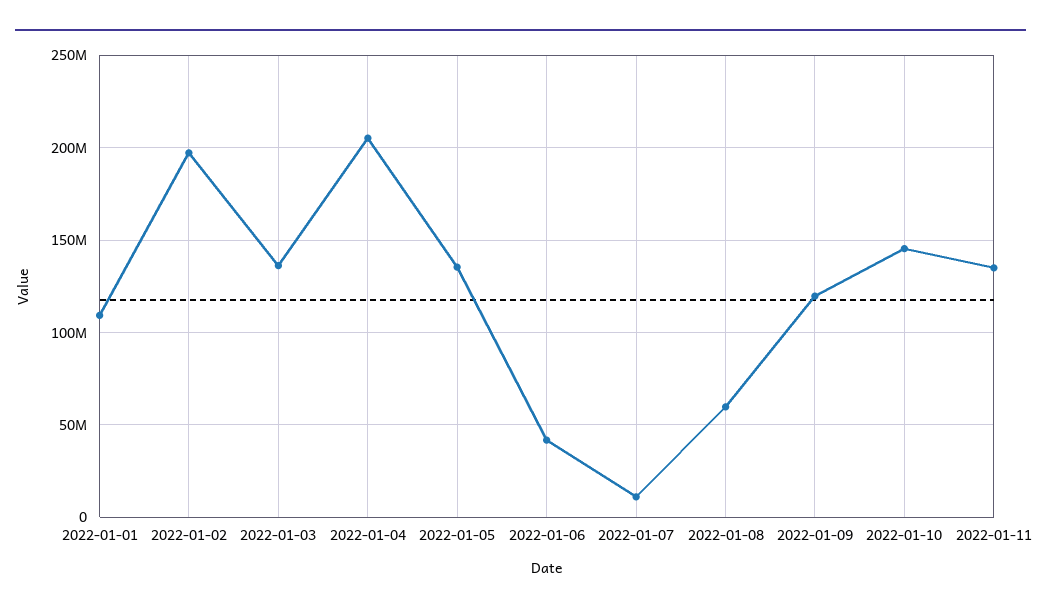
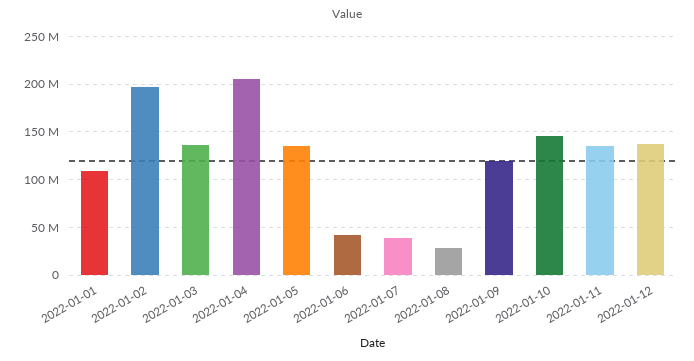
2022-01-07: 10000000 -> 40000000
2022-01-08: 60000000 -> 30000000
2022-01-12: none -> 140000000

